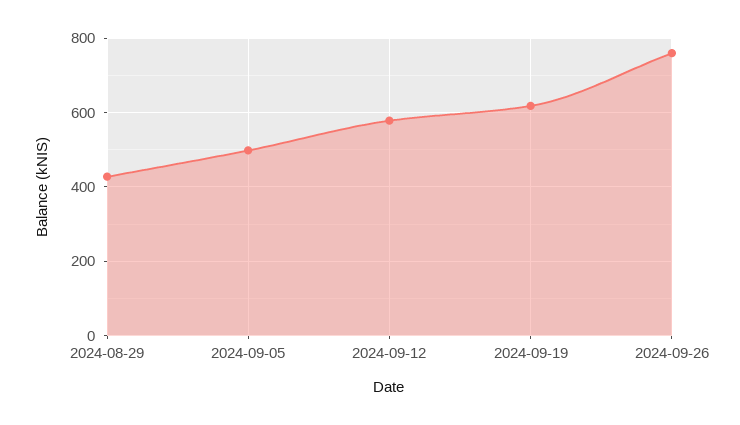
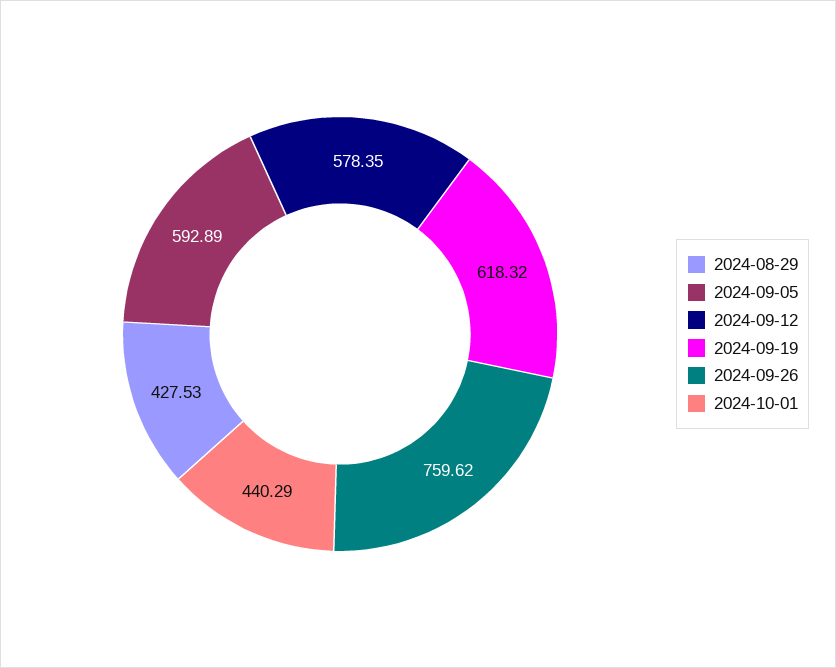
2024-09-05: 500 -> 592.89
2024-10-01: none -> 440.29

